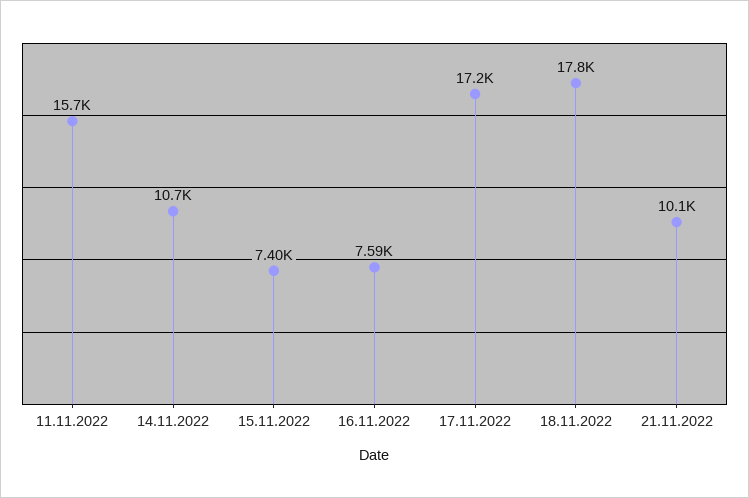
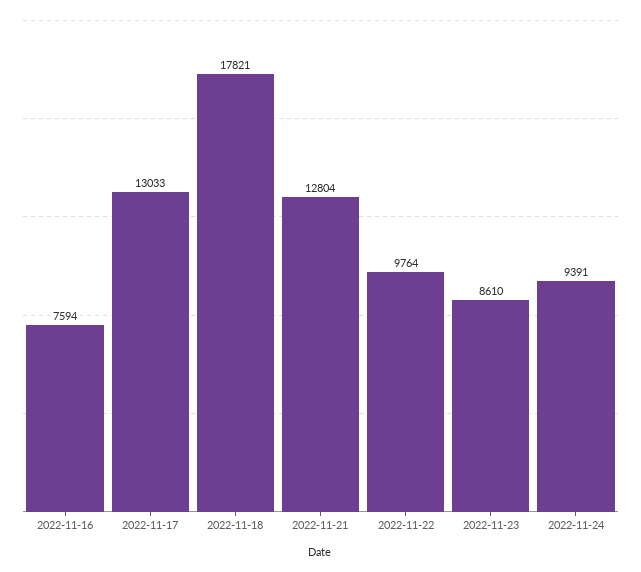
11.11.2022: 15700 -> none
14.11.2022: 10700 -> none
15.11.2022: 7400 -> none
17.11.2022: 17200 -> 13033
21.11.2022: 10100 -> 12804
2022-11-22: none -> 9764
2022-11-23: none -> 8610
2022-11-24: none -> 9391

